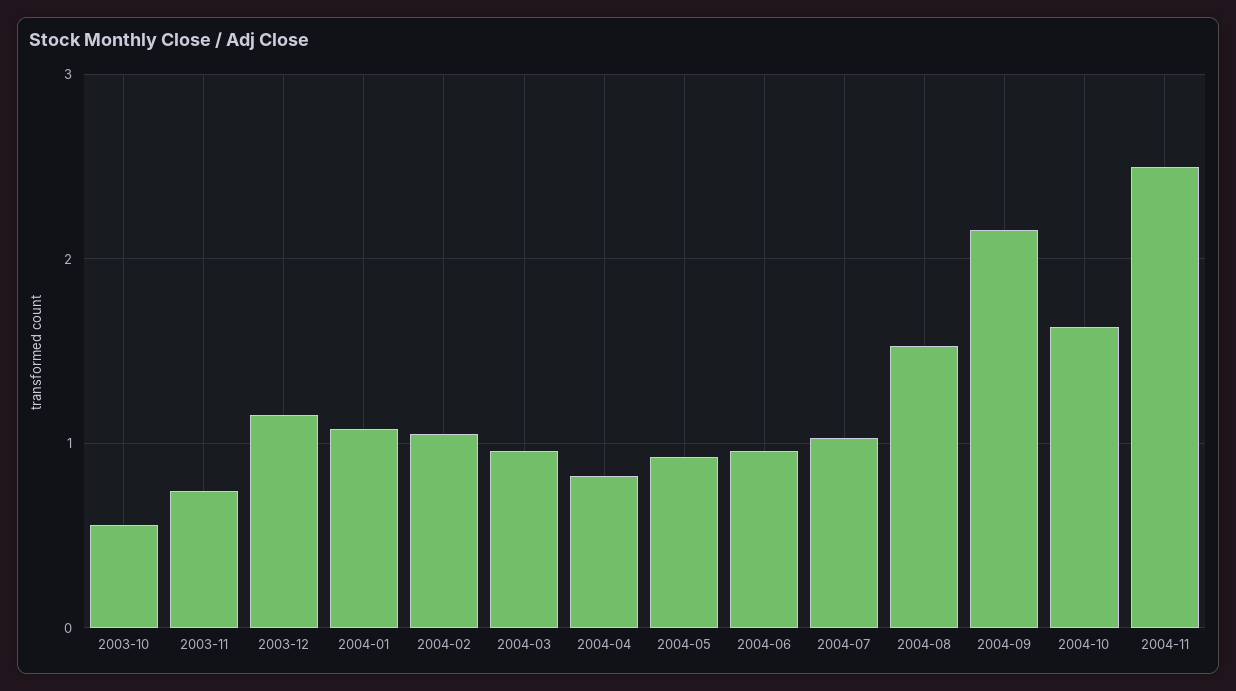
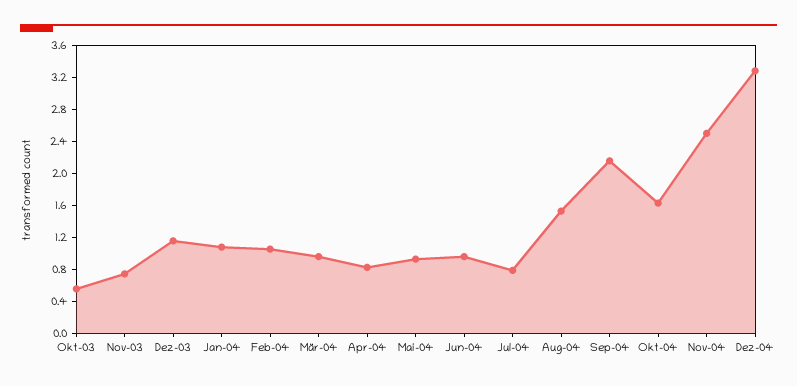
2004-07: 1 -> 0.8
Dez-04: none -> 3.3

